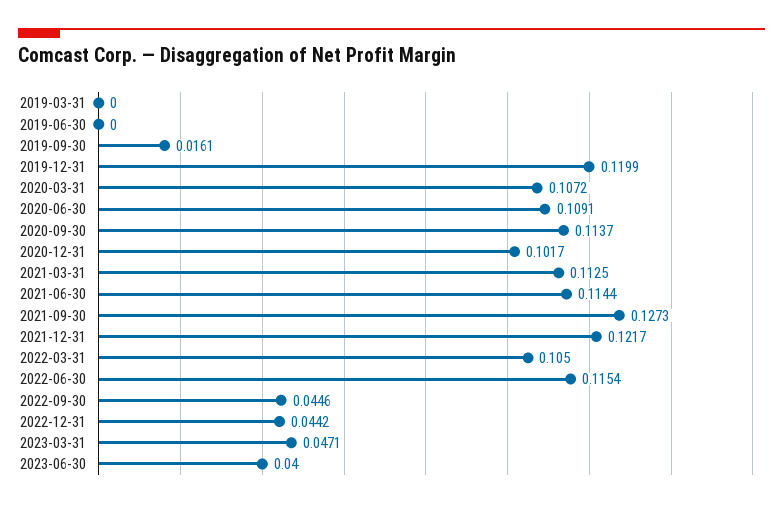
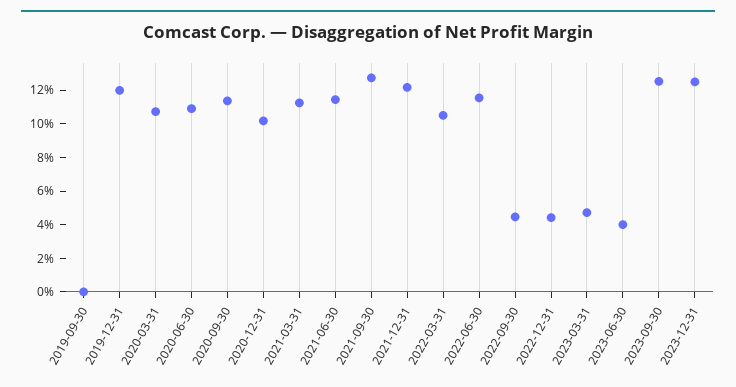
2019-03-31: 0 -> none
2019-06-30: 0 -> none
2019-09-30: 0.0161 -> 0
2023-09-30: none -> 0.125
2023-12-31: none -> 0.125

